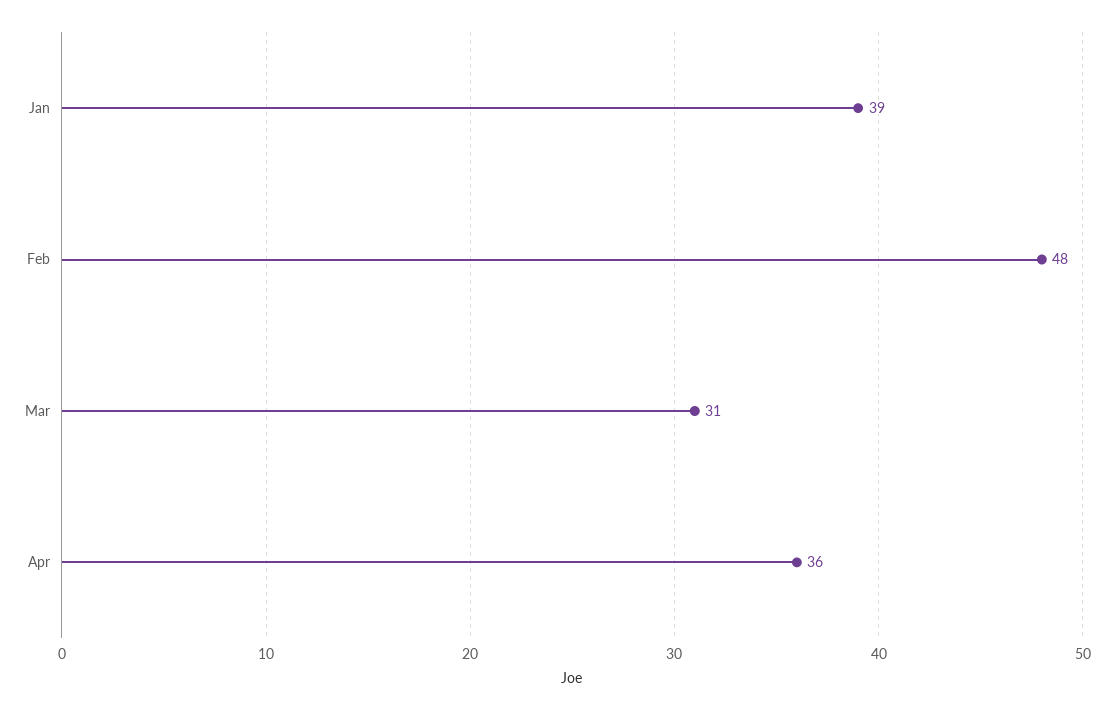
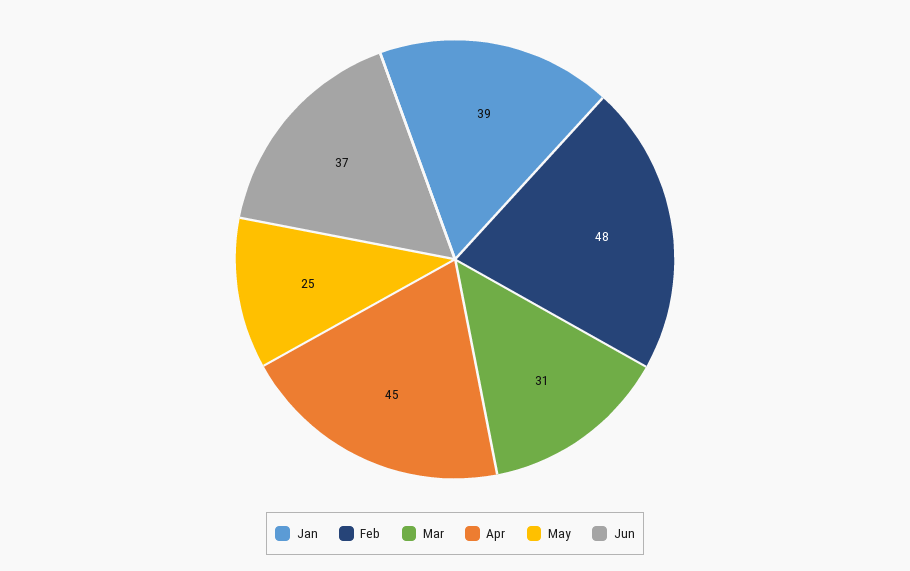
Apr: 36 -> 45
May: none -> 25
Jun: none -> 37

